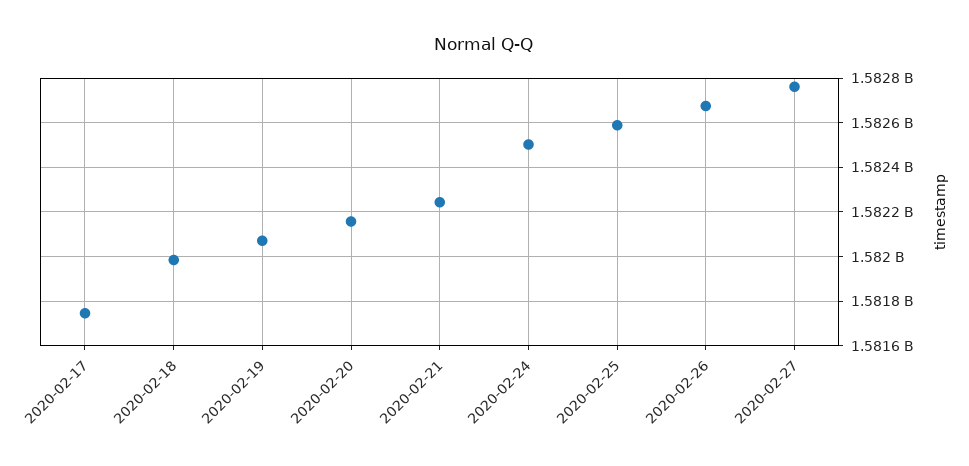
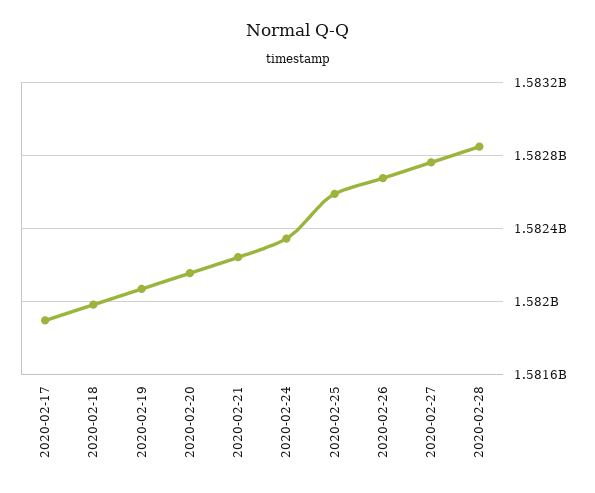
2020-02-17: 1581750000 -> 1581900000
2020-02-24: 1582500000 -> 1582350000
2020-02-28: none -> 1582850000

